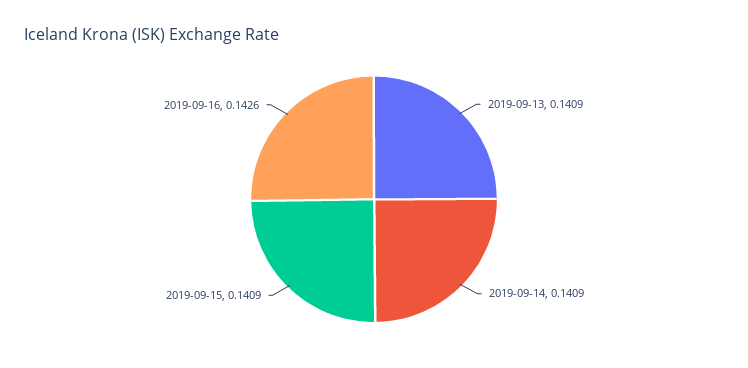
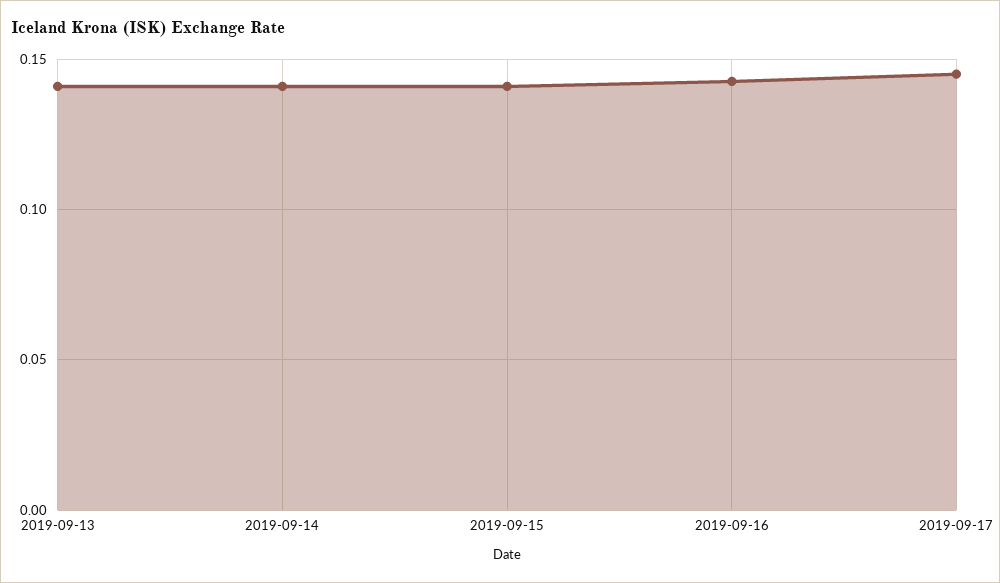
2019-09-17: none -> 0.145

